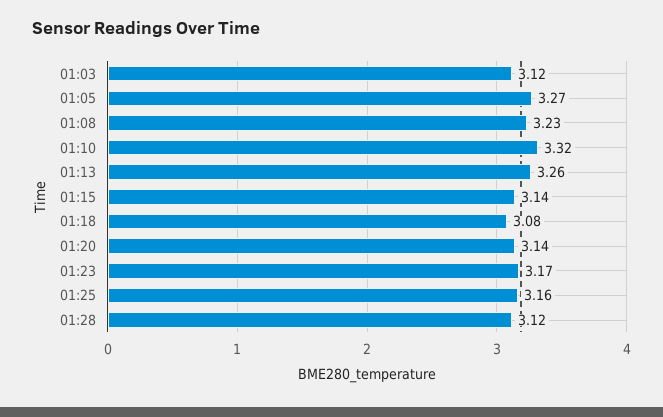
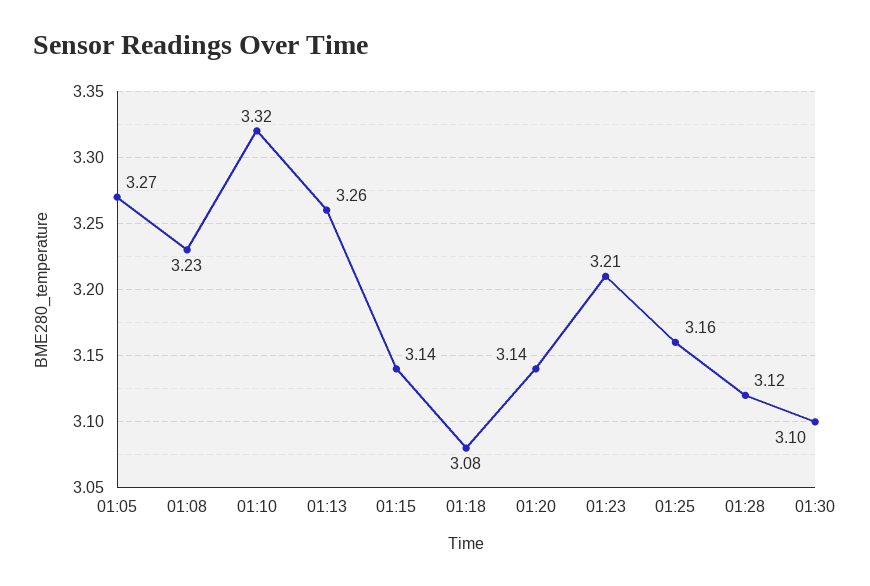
01:03: 3.12 -> none
01:23: 3.17 -> 3.21
01:30: none -> 3.1

